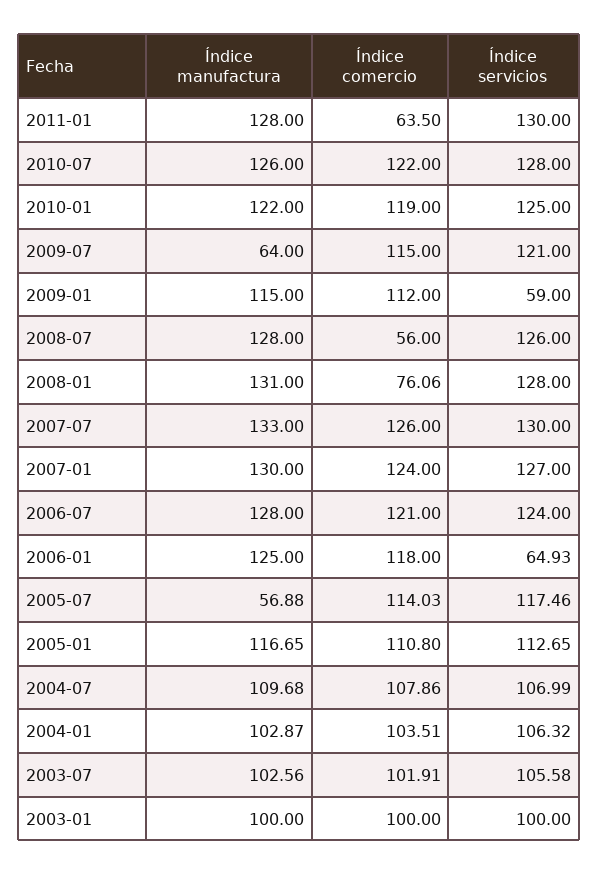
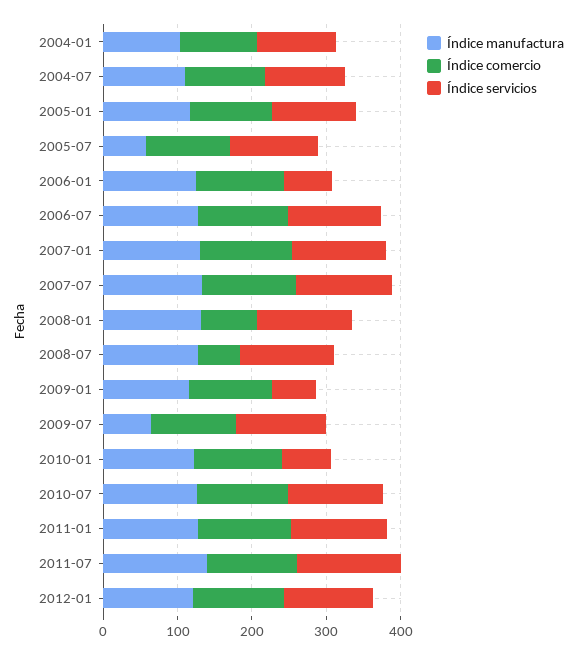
Índice comercio, 2011-01: 63.5 -> 120
Índice servicios, 2010-01: 125 -> 60
Índice manufactura, 2003-07: 102.56 -> none
Índice comercio, 2003-07: 101.91 -> none
Índice servicios, 2003-07: 105.58 -> none
Índice manufactura, 2003-01: 100 -> none
Índice comercio, 2003-01: 100 -> none
Índice servicios, 2003-01: 100 -> none
Índice manufactura, 2011-07: none -> 140
Índice comercio, 2011-07: none -> 120
Índice servicios, 2011-07: none -> 140
Índice manufactura, 2012-01: none -> 120
Índice comercio, 2012-01: none -> 120
Índice servicios, 2012-01: none -> 120

